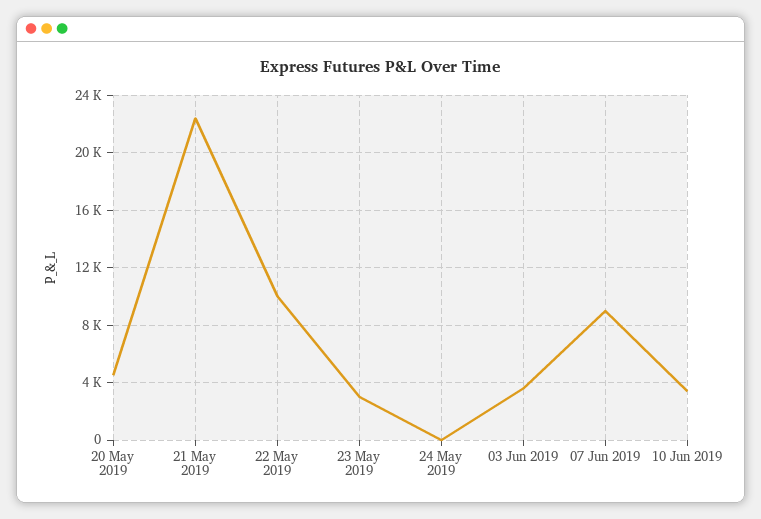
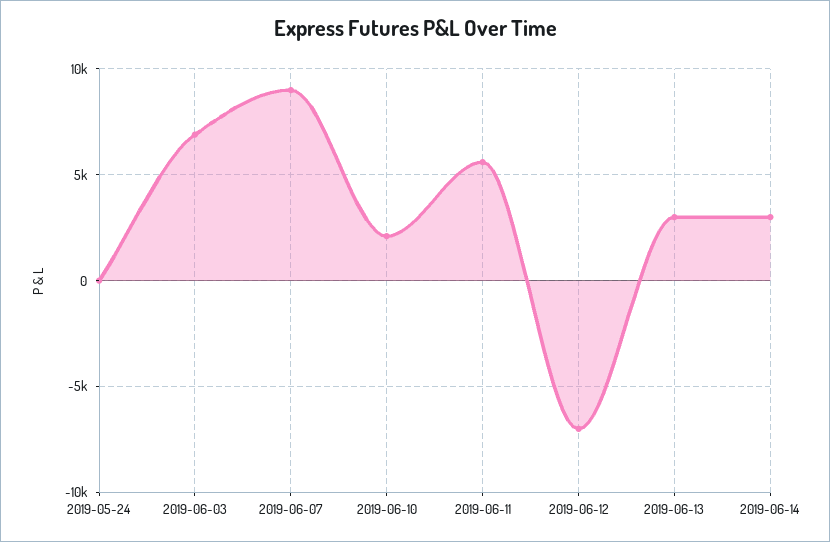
20 May 2019: 4500 -> none
21 May 2019: 22500 -> none
22 May 2019: 10000 -> none
23 May 2019: 3000 -> none
03 Jun 2019: 3500 -> 7000
10 Jun 2019: 3500 -> 2000
2019-06-11: none -> 5500
2019-06-12: none -> -7000
2019-06-13: none -> 3000
2019-06-14: none -> 3000

